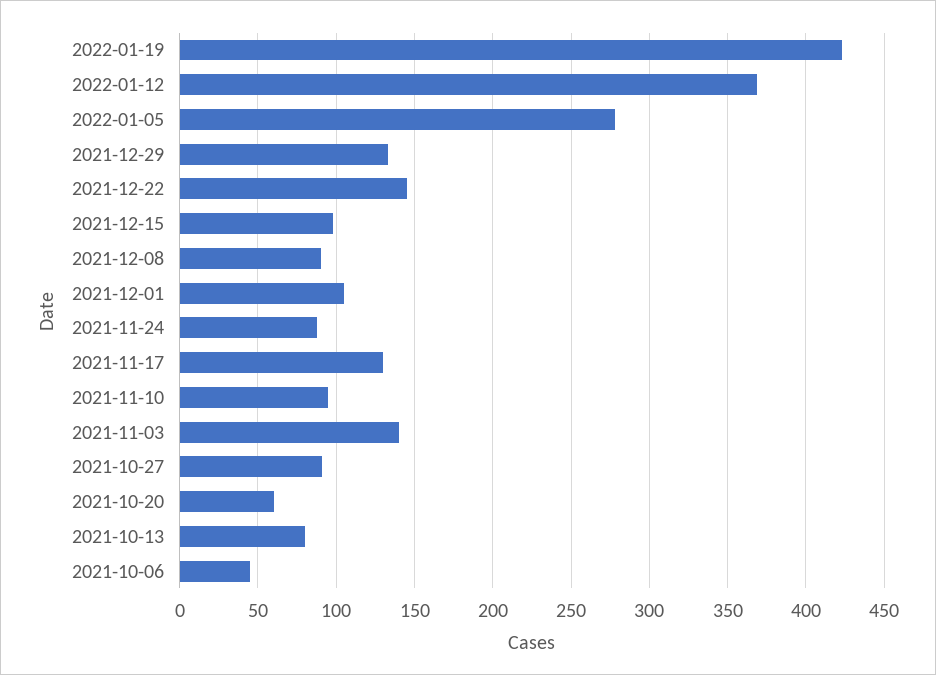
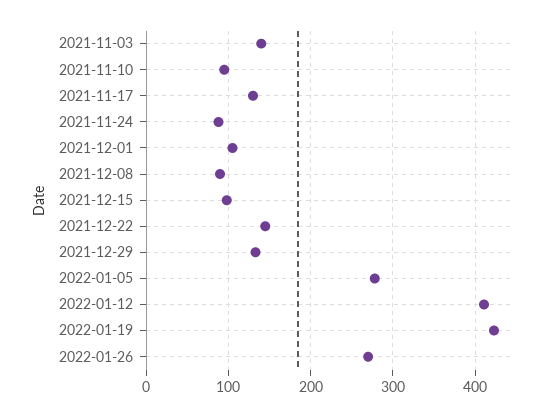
2022-01-12: 370 -> 410
2021-10-27: 90 -> none
2021-10-20: 60 -> none
2021-10-13: 80 -> none
2021-10-06: 45 -> none
2022-01-26: none -> 270

